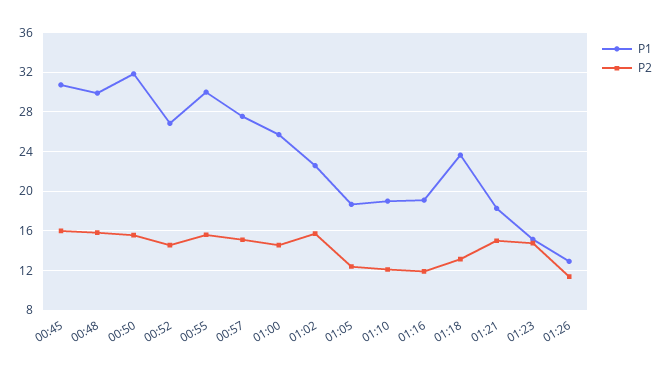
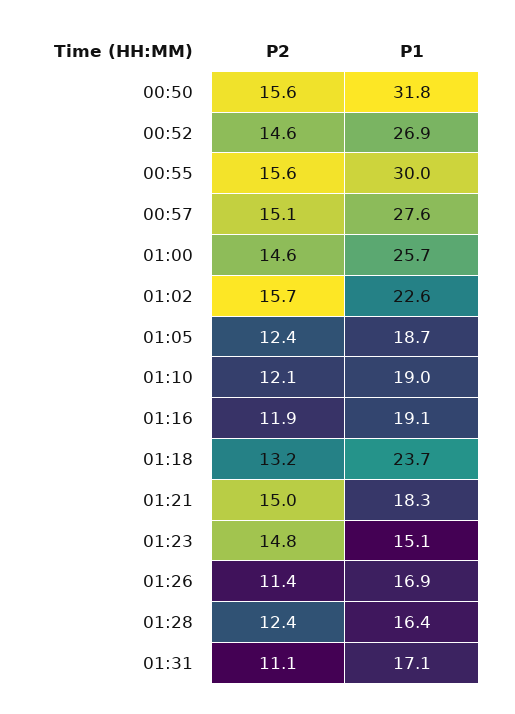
P1, 00:45: 31 -> none
P2, 00:45: 16 -> none
P1, 00:48: 30 -> none
P2, 00:48: 16 -> none
P1, 01:26: 13 -> 16.9
P2, 01:28: none -> 12.4
P1, 01:28: none -> 16.4
P2, 01:31: none -> 11.1
P1, 01:31: none -> 17.1

